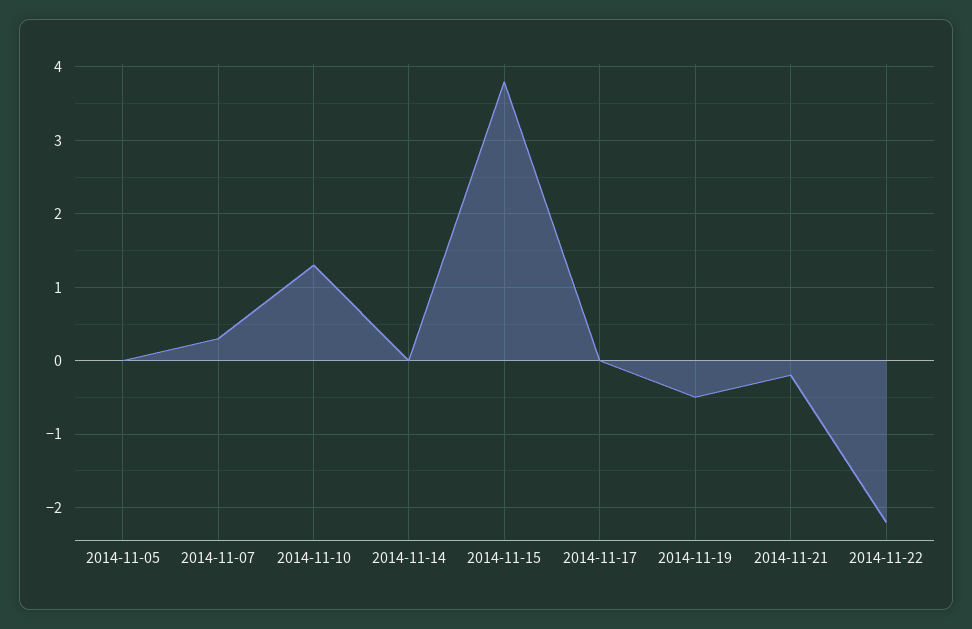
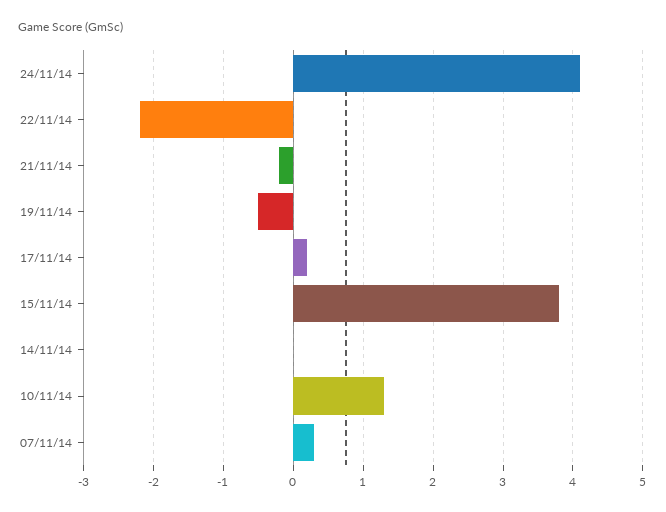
2014-11-05: 0 -> none
2014-11-17: 0 -> 0.2
24/11/14: none -> 4.1

